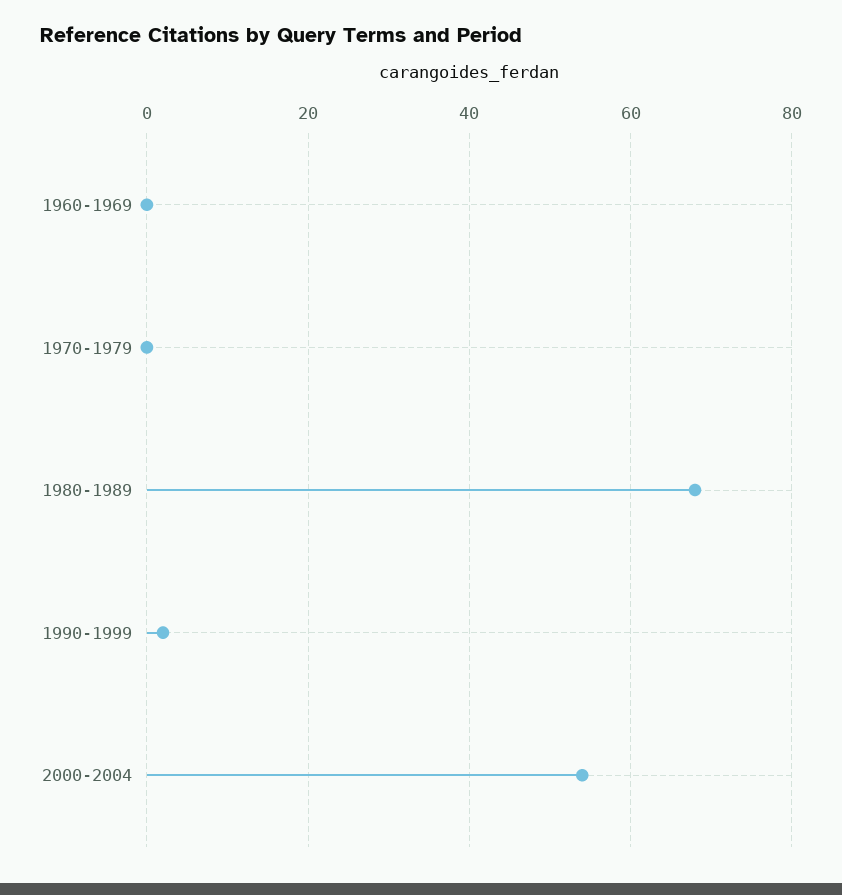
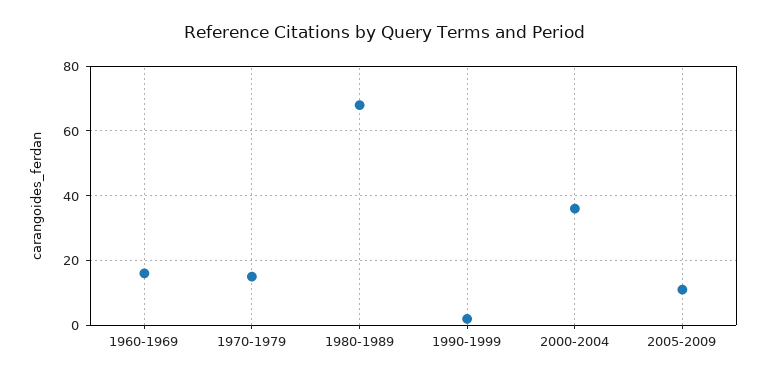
1960-1969: 0 -> 15
1970-1979: 0 -> 15
2000-2004: 55 -> 35
2005-2009: none -> 10

